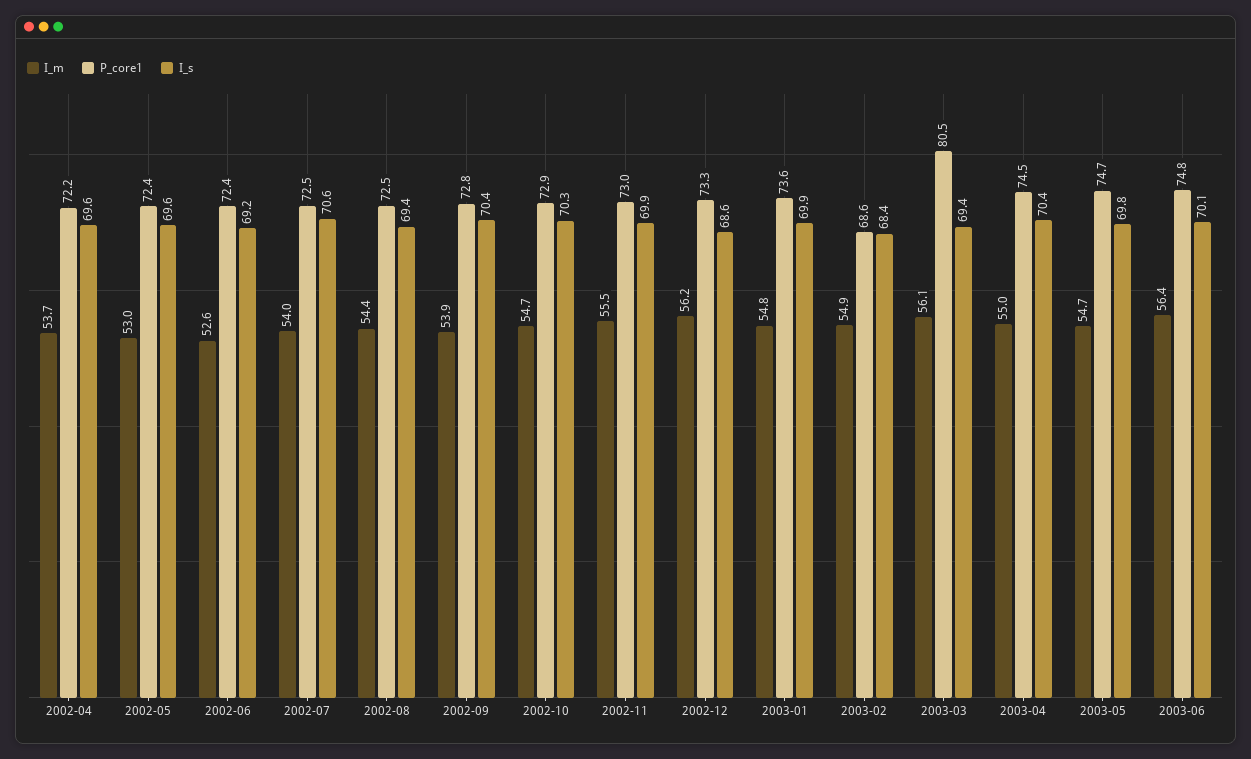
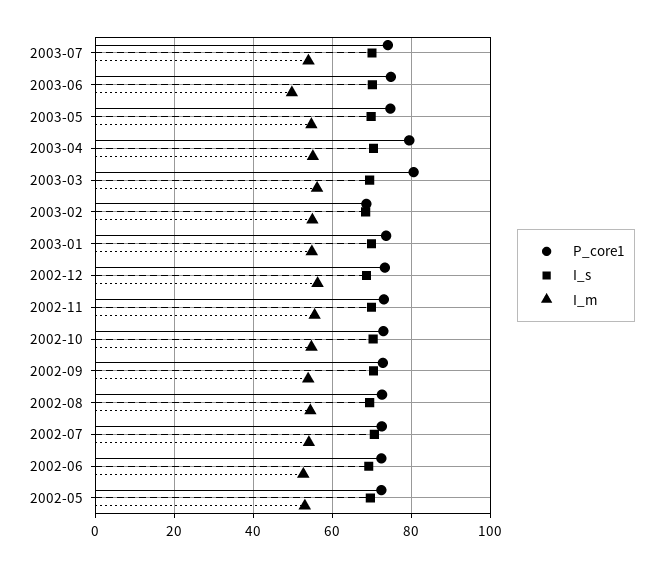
I_m, 2002-04: 53.7 -> none
P_core1, 2002-04: 72.2 -> none
I_s, 2002-04: 69.6 -> none
P_core1, 2003-04: 74.5 -> 80
I_m, 2003-06: 56.4 -> 50
P_core1, 2003-07: none -> 74
I_s, 2003-07: none -> 70
I_m, 2003-07: none -> 54

